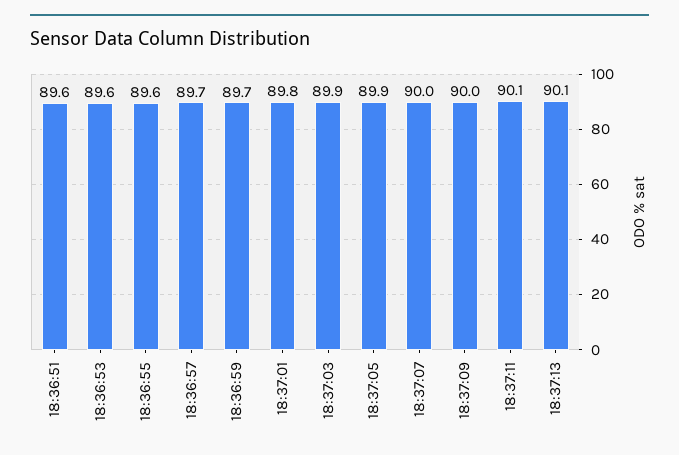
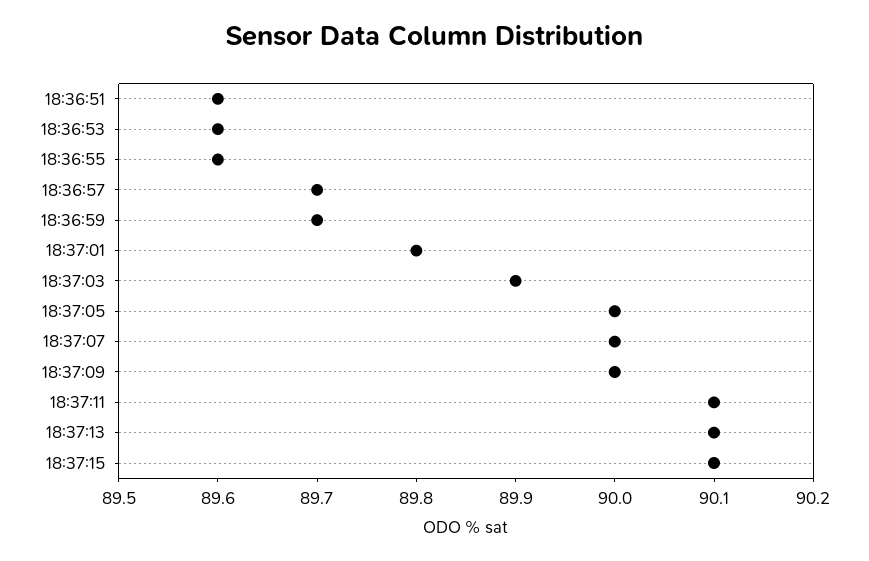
18:37:05: 89.9 -> 90
18:37:15: none -> 90.1

